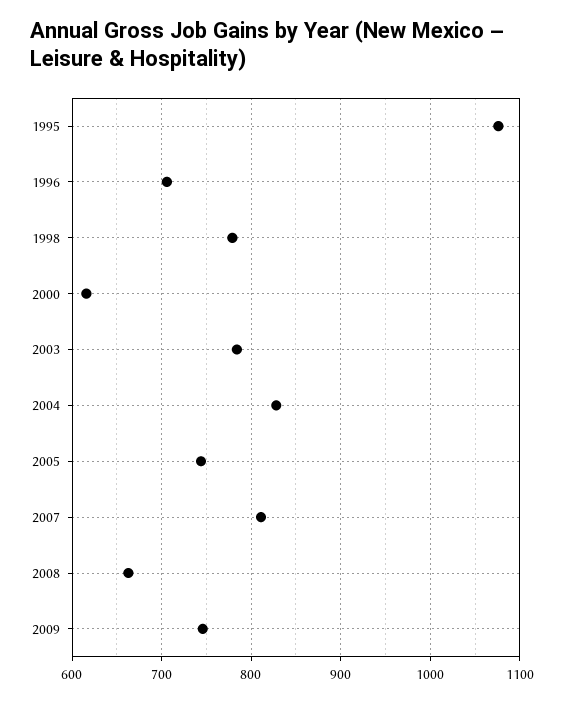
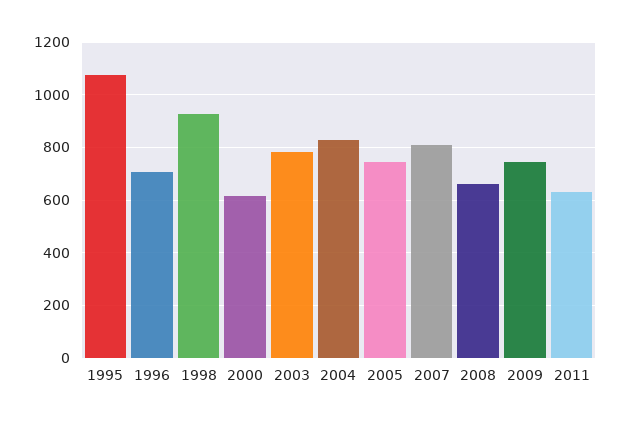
1998: 780 -> 925
2011: none -> 625

